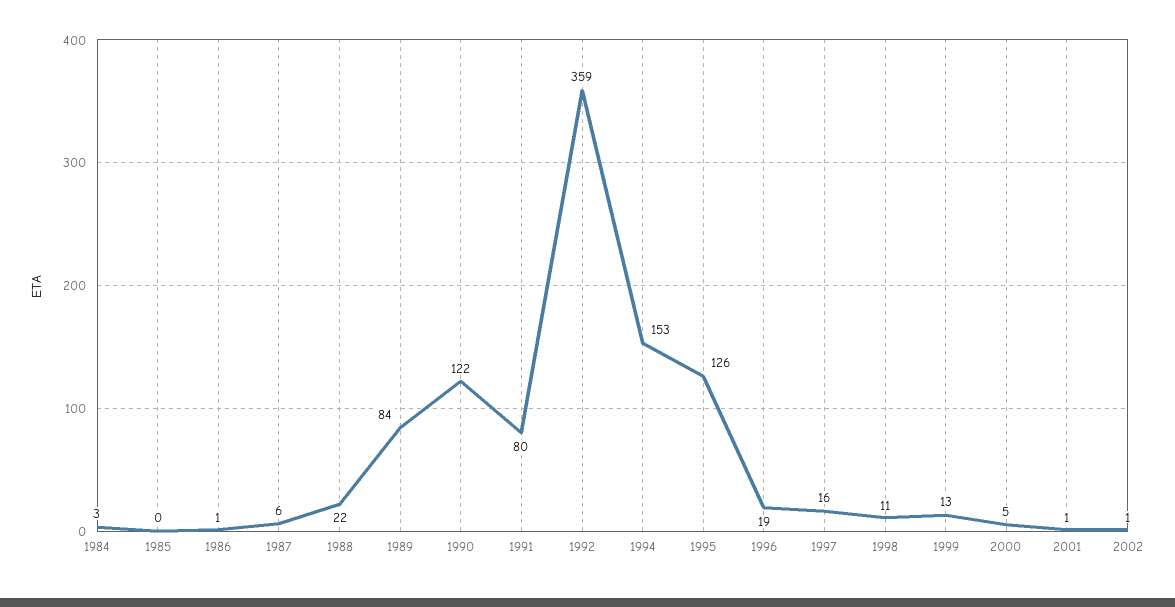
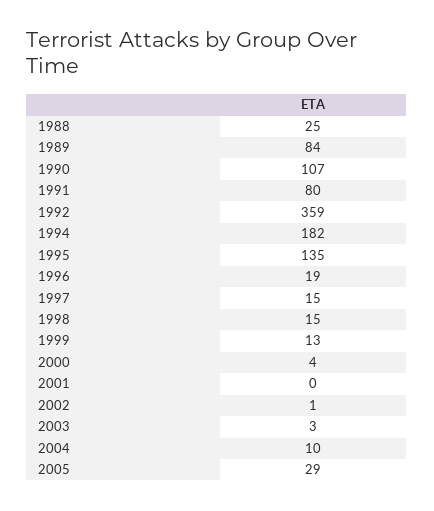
1984: 3 -> none
1985: 0 -> none
1986: 1 -> none
1987: 6 -> none
1988: 22 -> 25
1990: 122 -> 107
1994: 153 -> 182
1995: 126 -> 135
1997: 16 -> 15
1998: 11 -> 15
2000: 5 -> 4
2001: 1 -> 0
2003: none -> 3
2004: none -> 10
2005: none -> 29

